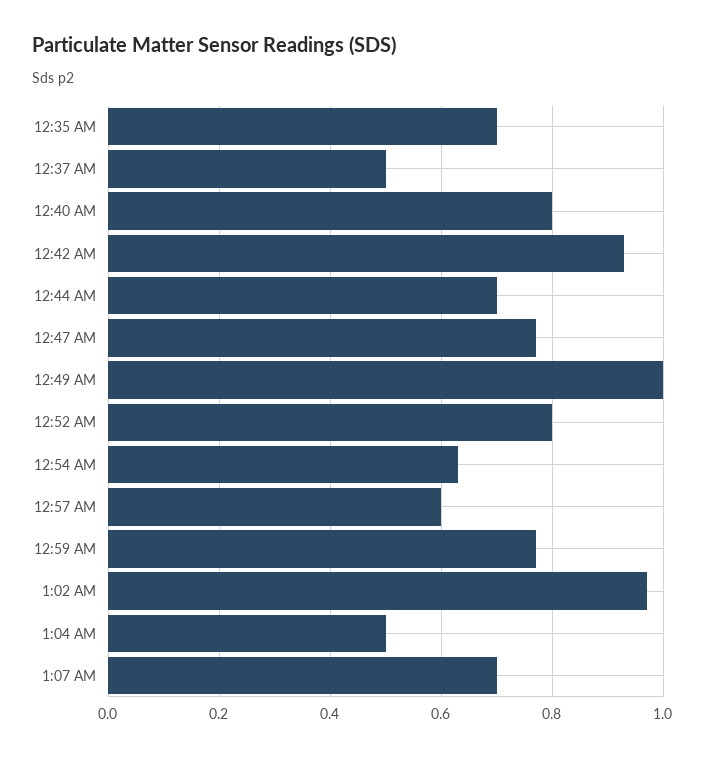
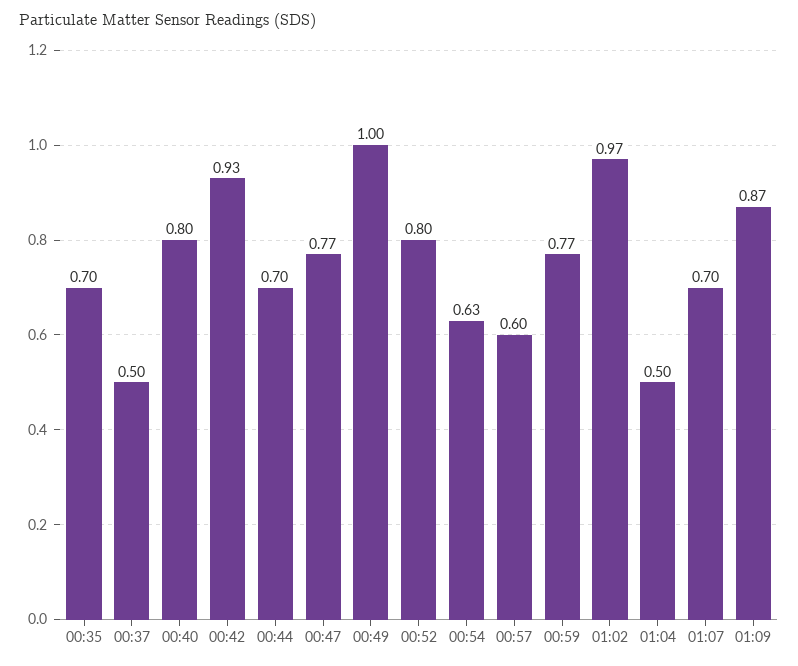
01:09: none -> 0.87

